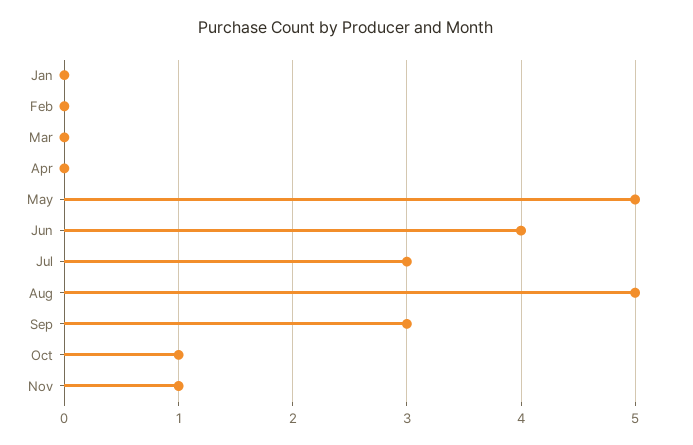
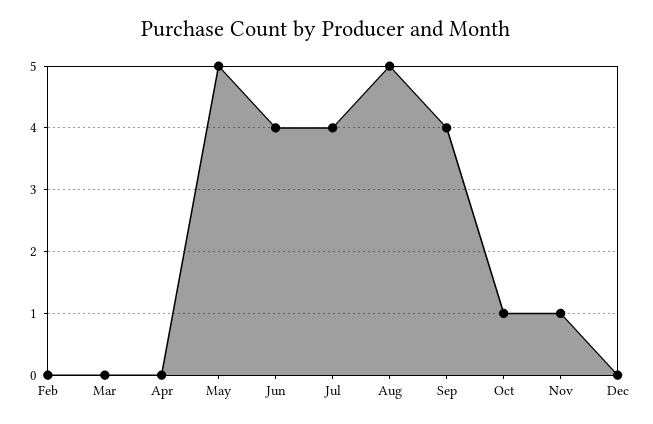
Jan: 0 -> none
Jul: 3 -> 4
Sep: 3 -> 4
Dec: none -> 0

